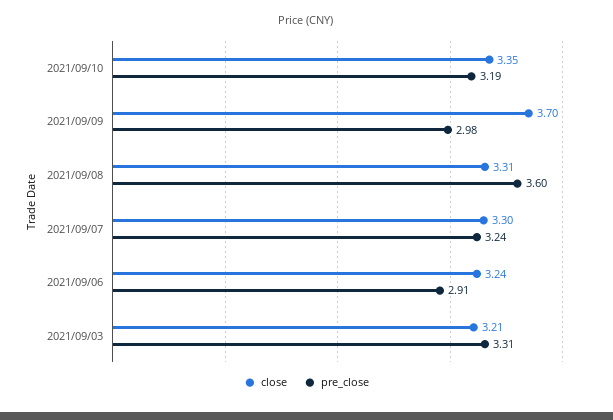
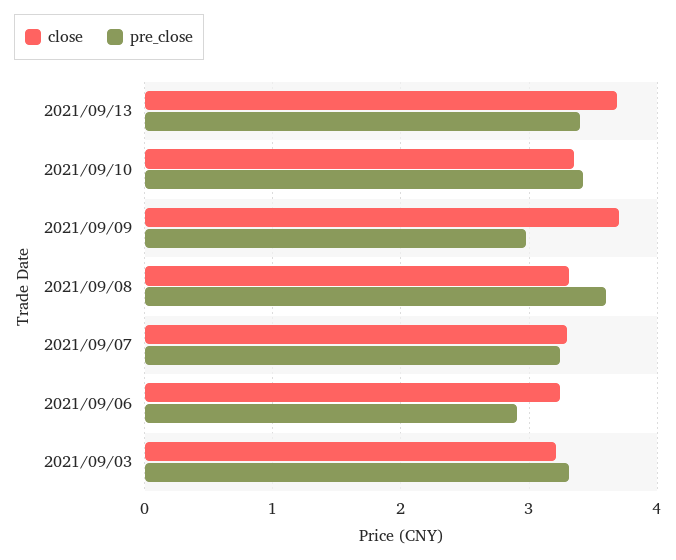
pre_close, 2021/09/10: 3.19 -> 3.4
close, 2021/09/13: none -> 3.7
pre_close, 2021/09/13: none -> 3.4

